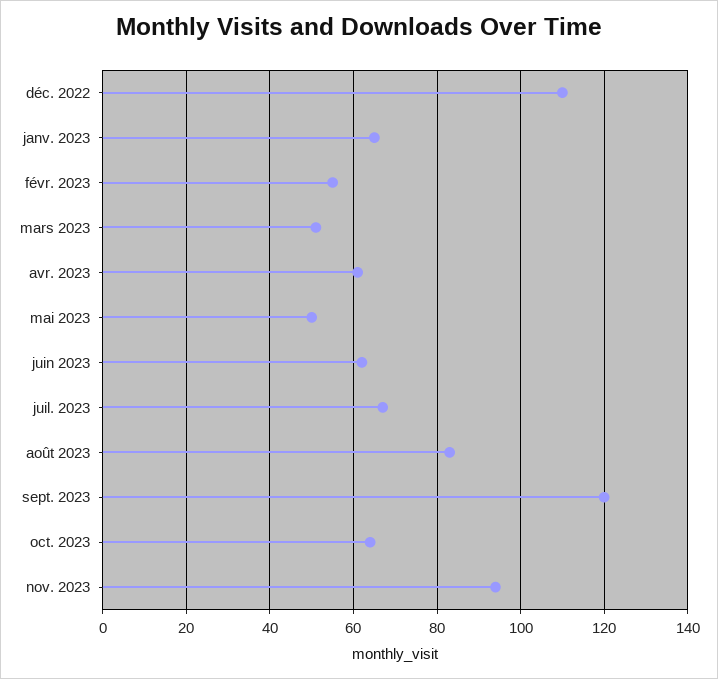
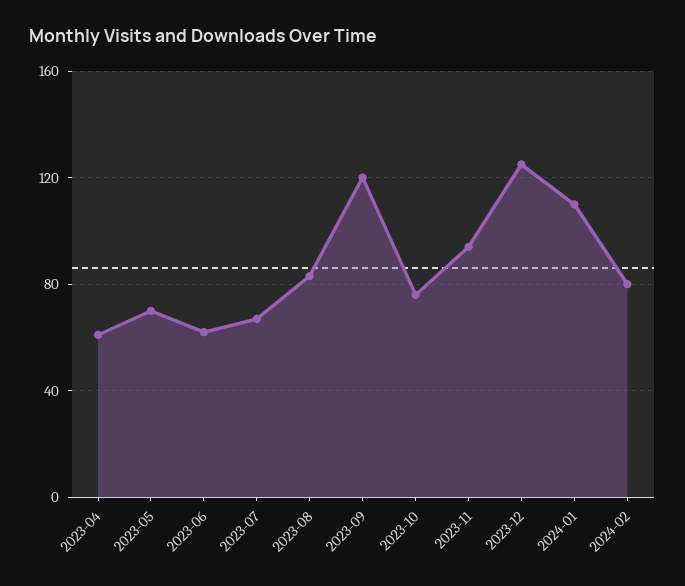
déc. 2022: 110 -> none
janv. 2023: 65 -> none
févr. 2023: 55 -> none
mars 2023: 50 -> none
mai 2023: 50 -> 70
oct. 2023: 65 -> 75
2023-12: none -> 125
2024-01: none -> 110
2024-02: none -> 80

